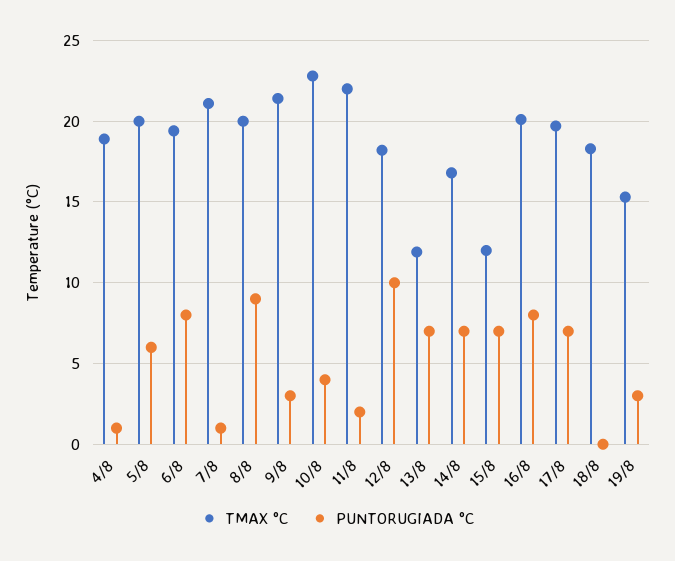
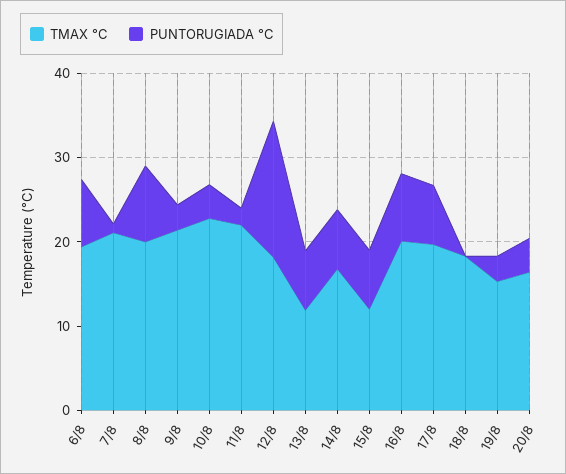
TMAX °C, 4/8: 19 -> none
PUNTORUGIADA °C, 4/8: 1 -> none
TMAX °C, 5/8: 20 -> none
PUNTORUGIADA °C, 5/8: 6 -> none
PUNTORUGIADA °C, 12/8: 10 -> 16
TMAX °C, 20/8: none -> 16
PUNTORUGIADA °C, 20/8: none -> 4

